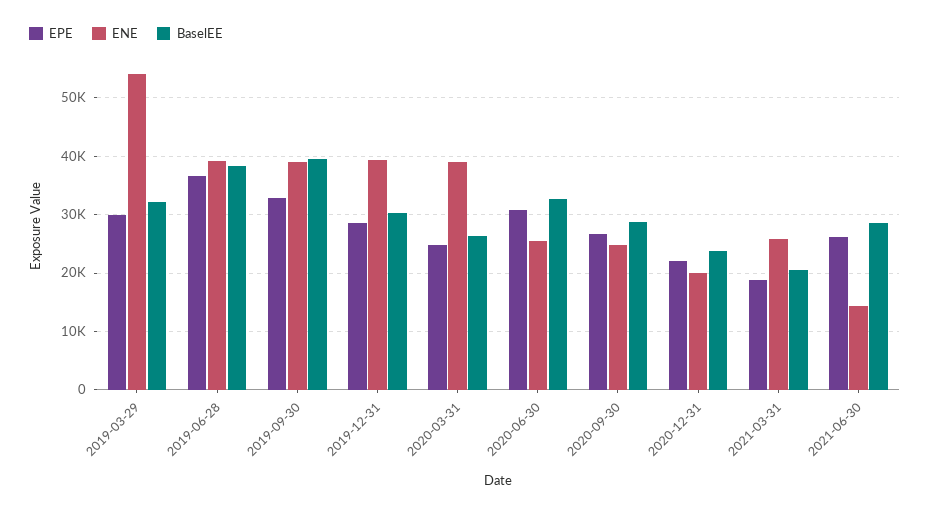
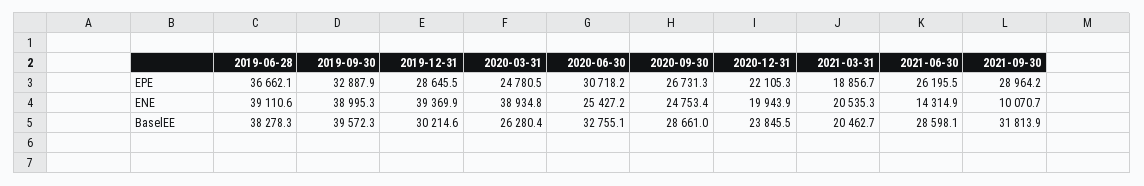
EPE, 2019-03-29: 30000 -> none
ENE, 2019-03-29: 54000 -> none
BaselEE, 2019-03-29: 32000 -> none
ENE, 2021-03-31: 26000 -> 20535.3
EPE, 2021-09-30: none -> 28964.2
ENE, 2021-09-30: none -> 10070.7
BaselEE, 2021-09-30: none -> 31813.9

